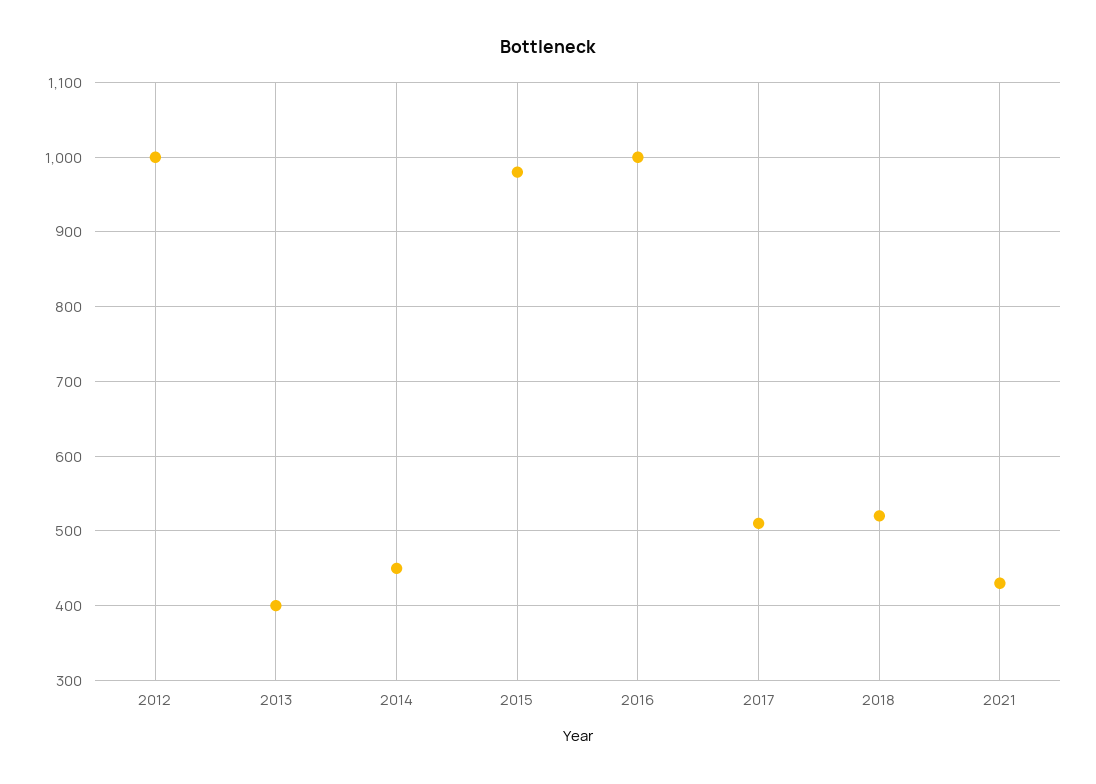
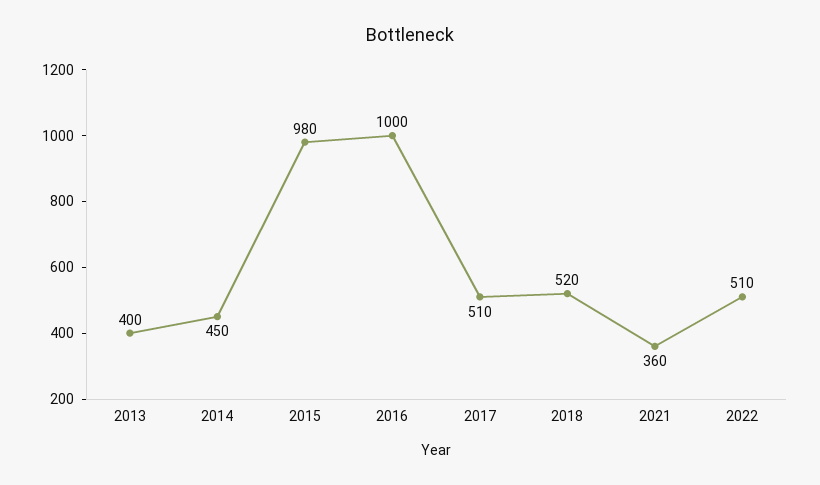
2012: 1000 -> none
2021: 430 -> 360
2022: none -> 510

